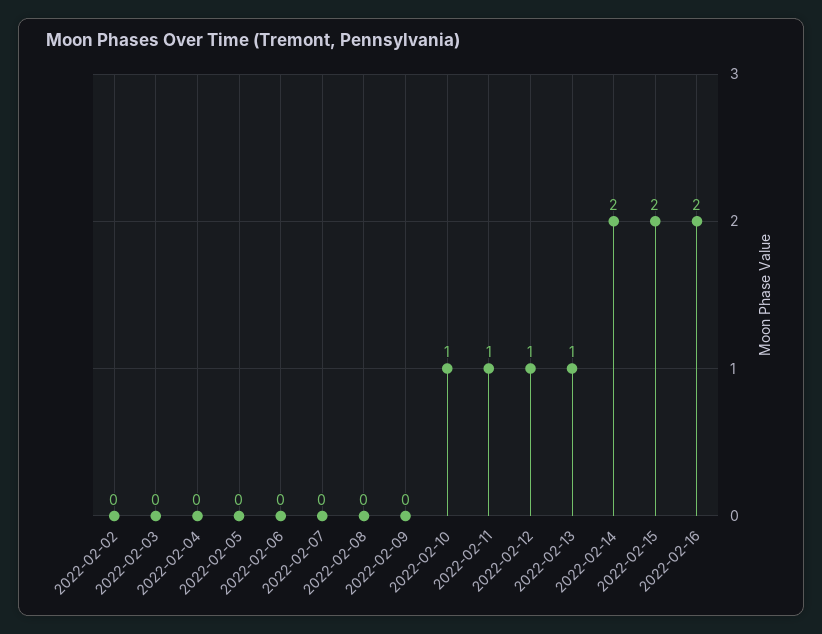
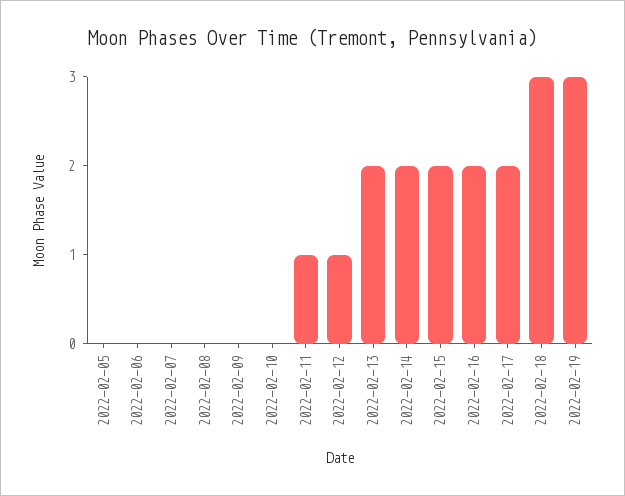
2022-02-02: 0 -> none
2022-02-03: 0 -> none
2022-02-04: 0 -> none
2022-02-10: 1 -> 0
2022-02-13: 1 -> 2
2022-02-17: none -> 2
2022-02-18: none -> 3
2022-02-19: none -> 3

